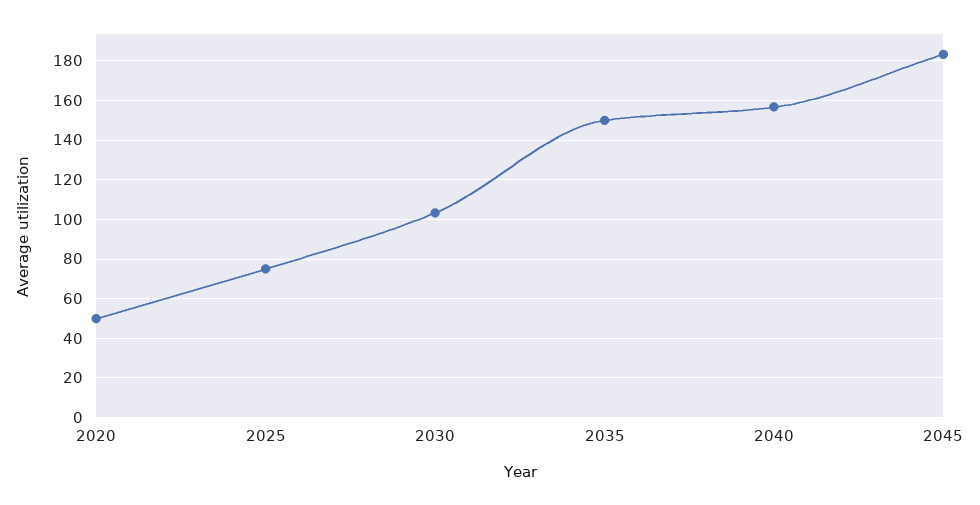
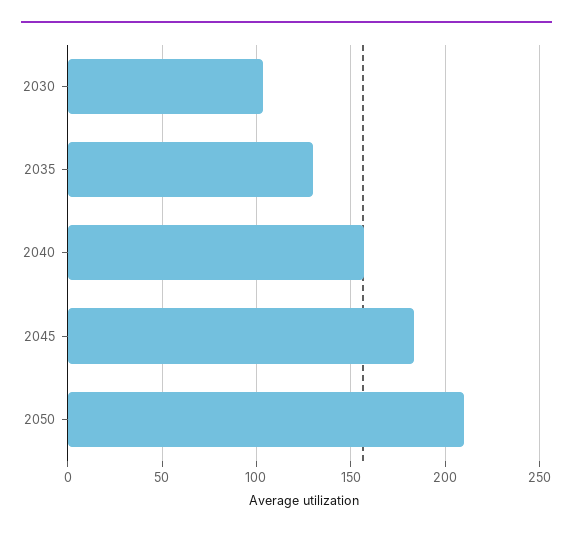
2020: 50 -> none
2025: 75 -> none
2035: 150 -> 130
2050: none -> 210

